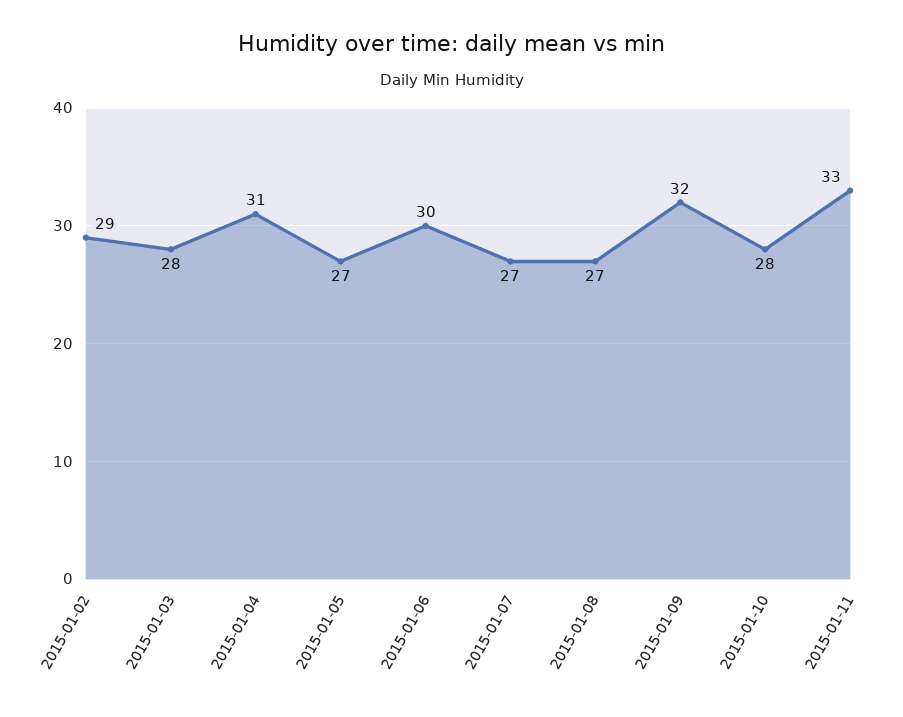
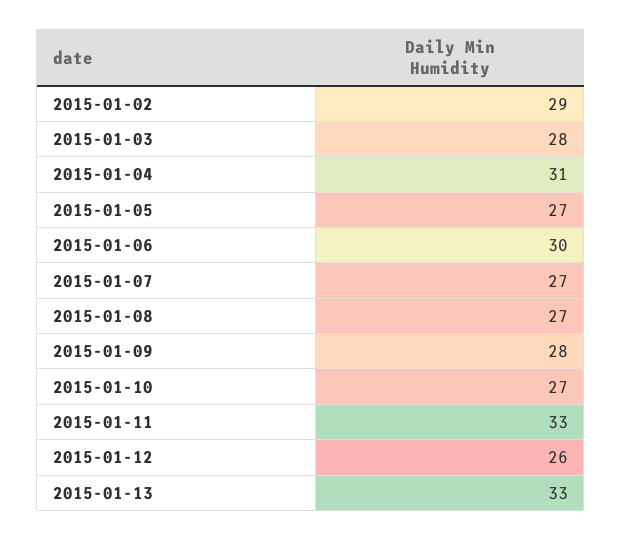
2015-01-09: 32 -> 28
2015-01-10: 28 -> 27
2015-01-12: none -> 26
2015-01-13: none -> 33

